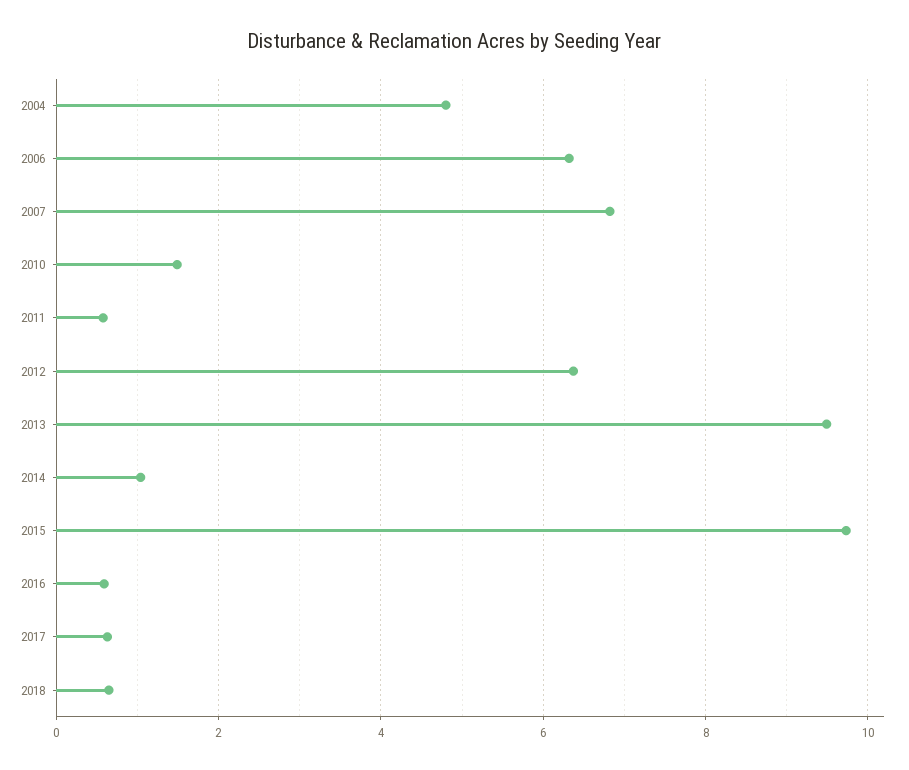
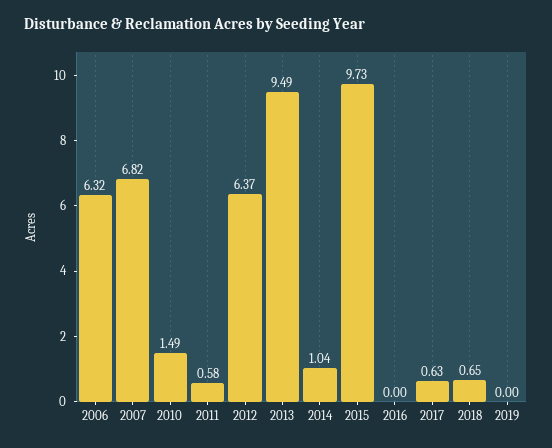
2004: 4.8 -> none
2016: 0.6 -> 0
2019: none -> 0

